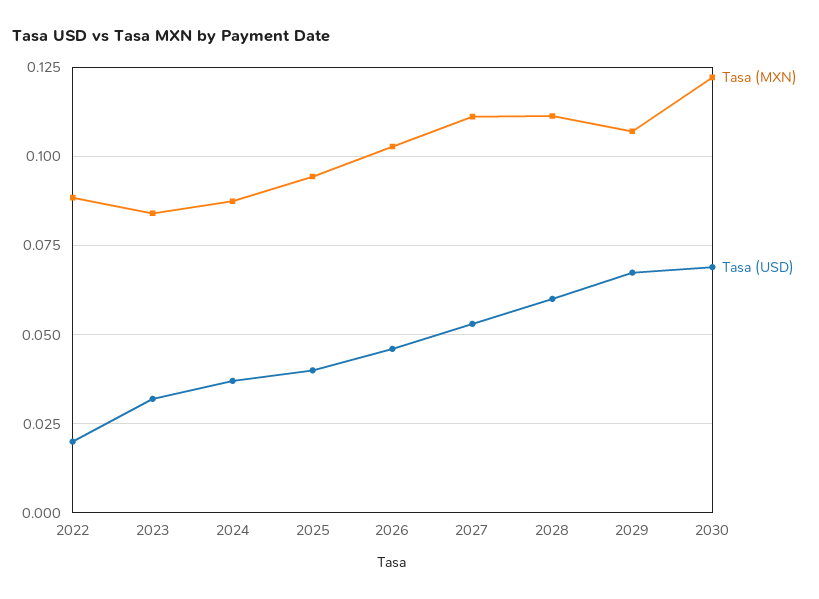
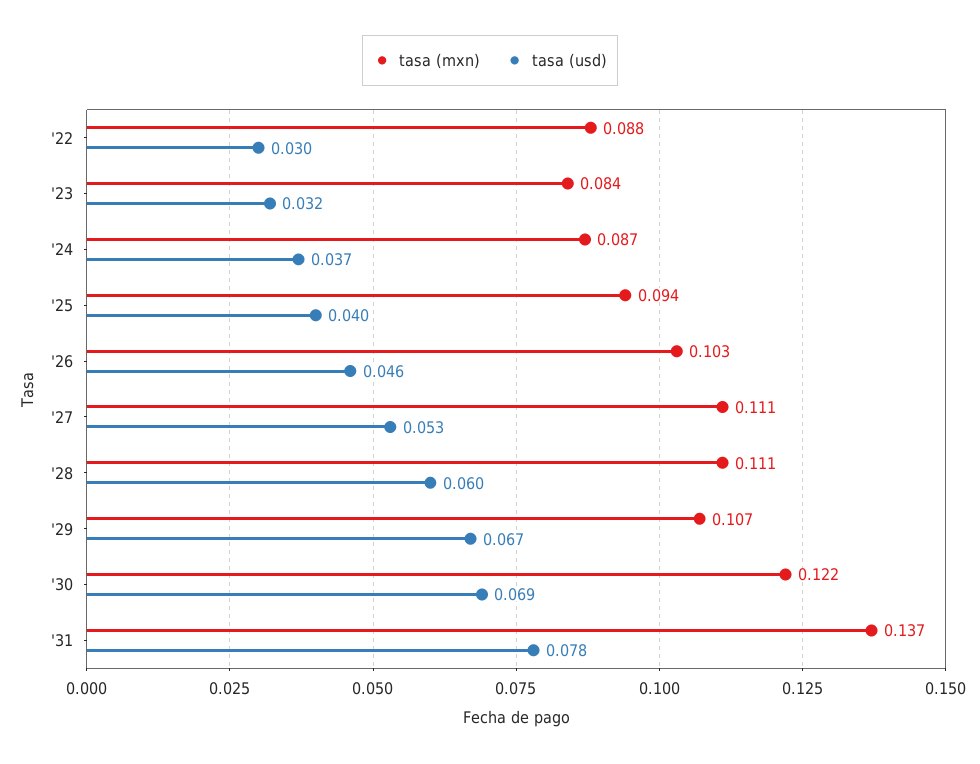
Tasa (USD), 2022: 0.02 -> 0.03
Tasa (MXN), '31: none -> 0.137
Tasa (USD), '31: none -> 0.078

